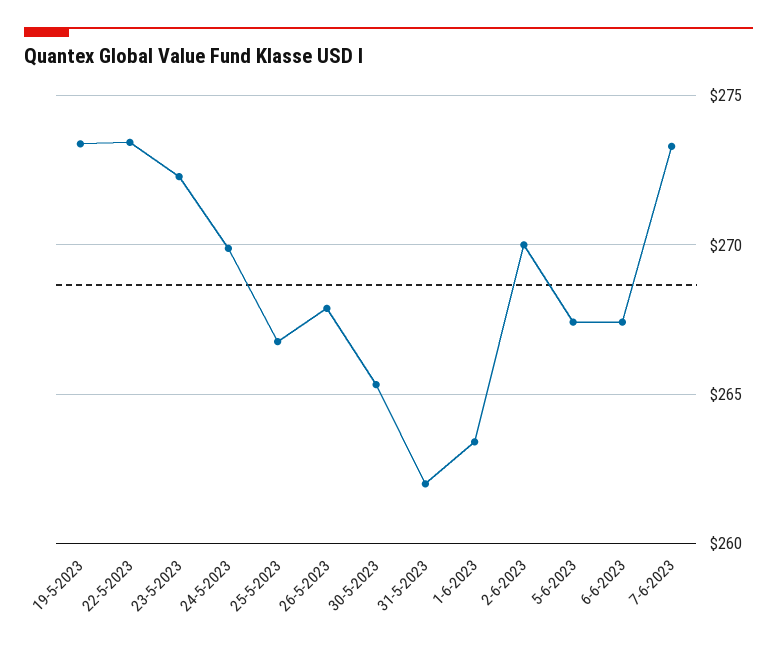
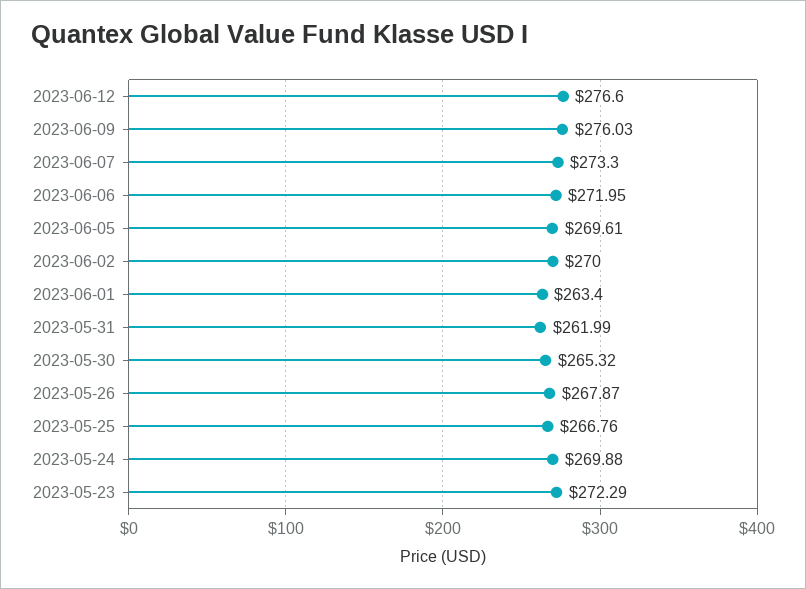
19-5-2023: 273.5 -> none
22-5-2023: 273.5 -> none
5-6-2023: 267.5 -> 269.61
6-6-2023: 267.5 -> 271.95
2023-06-12: none -> 276.6
2023-06-09: none -> 276.03

